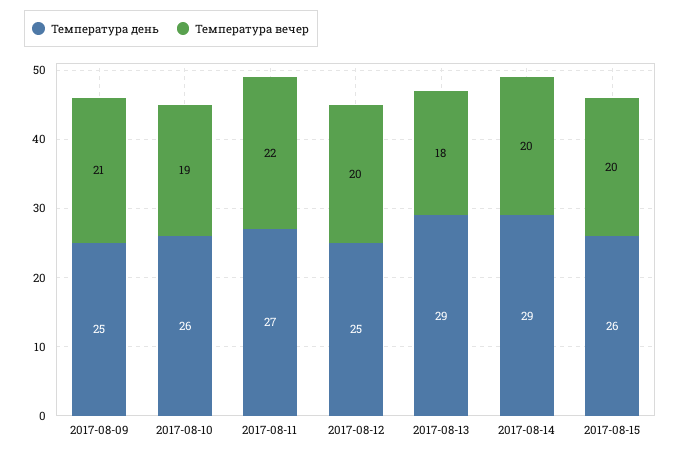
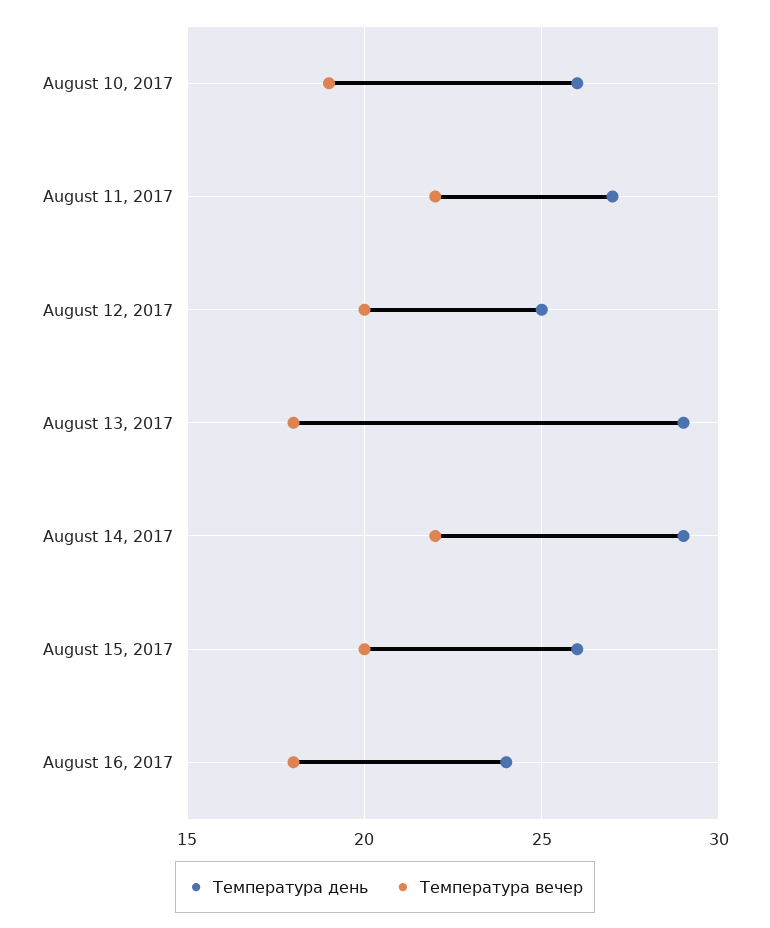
Температура день, 2017-08-09: 25 -> none
Температура вечер, 2017-08-09: 21 -> none
Температура вечер, 2017-08-14: 20 -> 22
Температура день, August 16, 2017: none -> 24
Температура вечер, August 16, 2017: none -> 18

